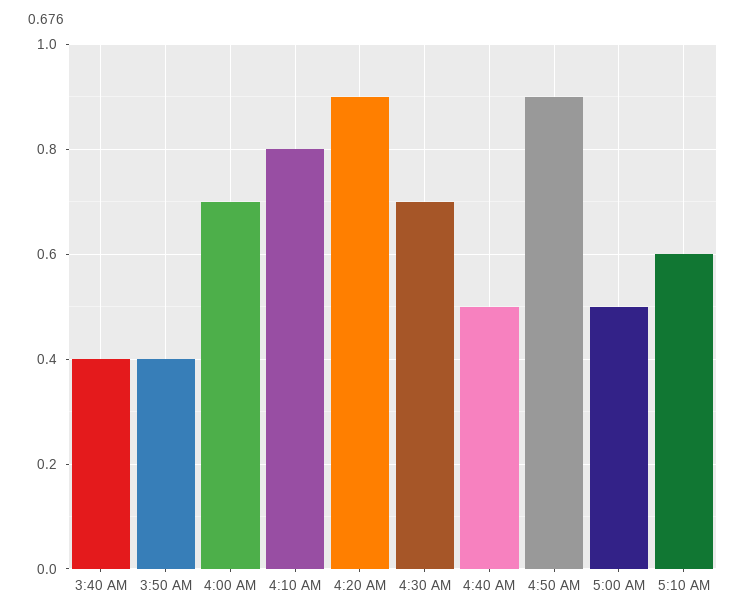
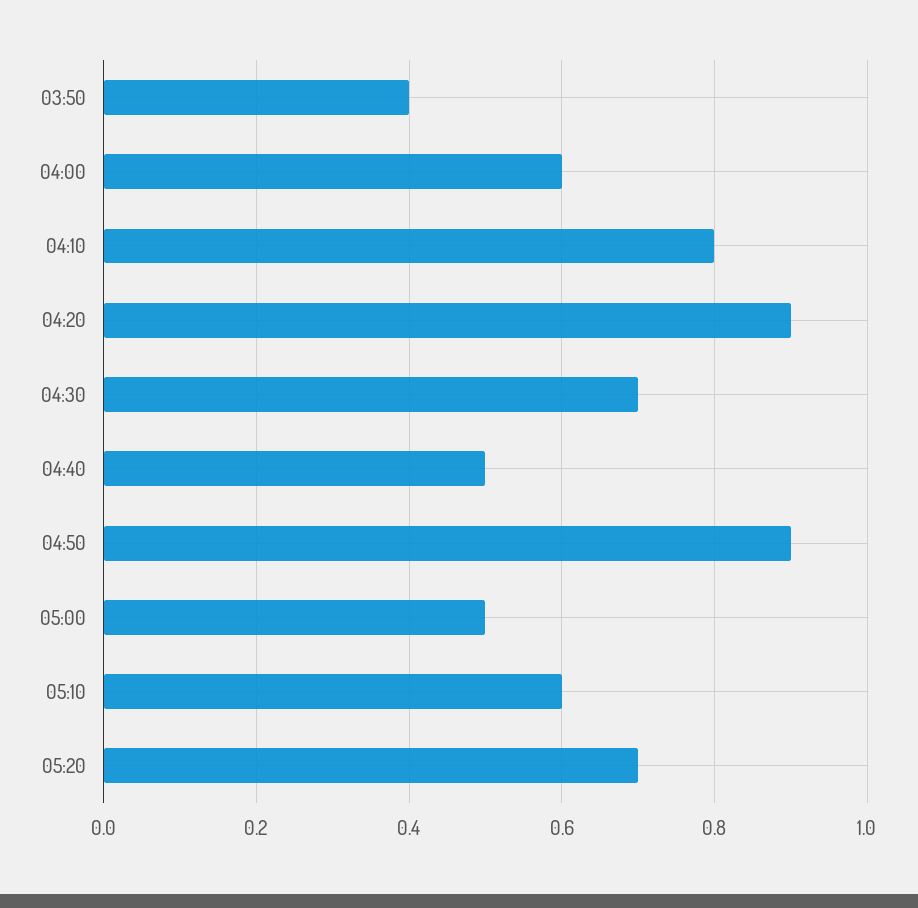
3:40 AM: 0.4 -> none
4:00 AM: 0.7 -> 0.6
05:20: none -> 0.7

